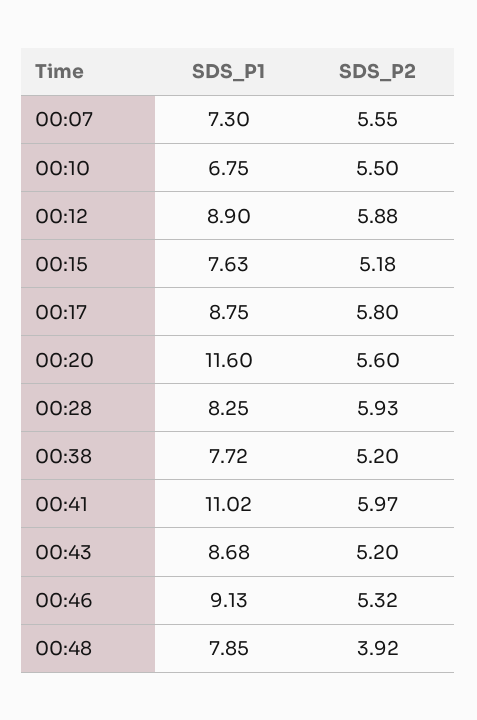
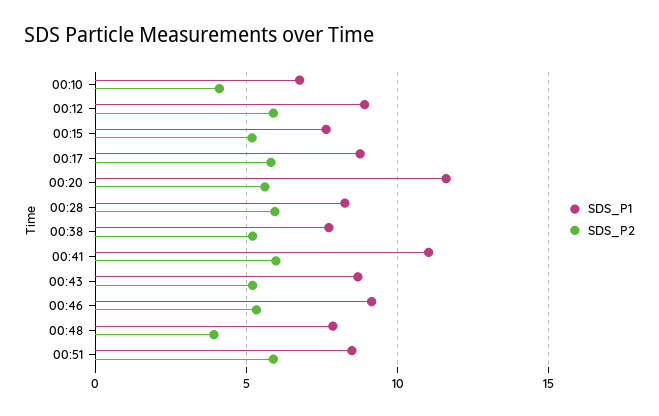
SDS_P1, 00:07: 7.3 -> none
SDS_P2, 00:07: 5.55 -> none
SDS_P2, 00:10: 5.5 -> 4
SDS_P1, 00:51: none -> 8.5
SDS_P2, 00:51: none -> 6

